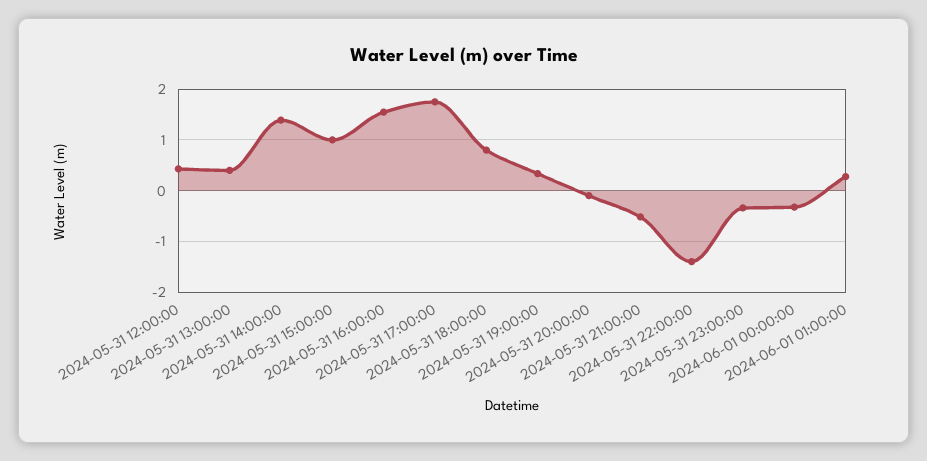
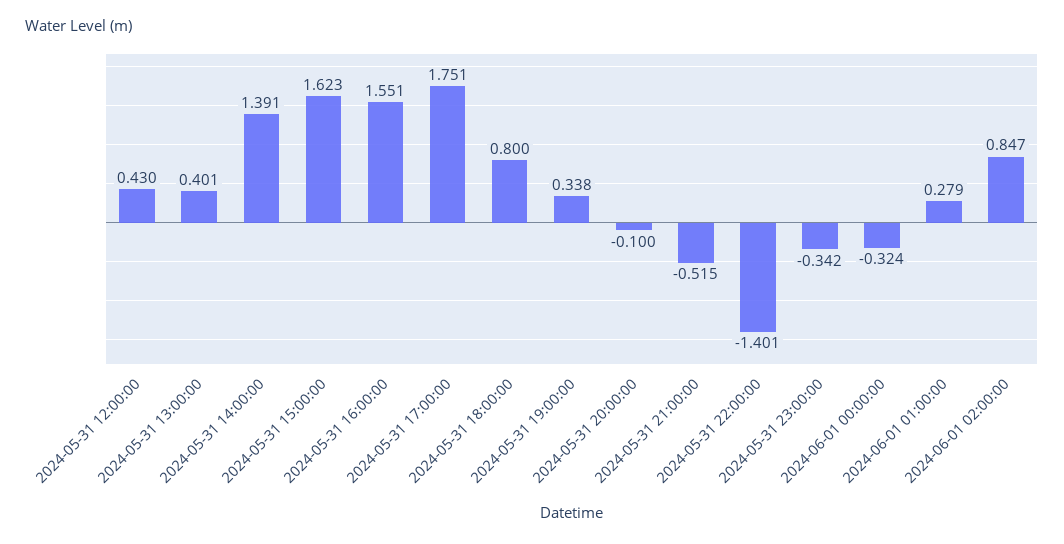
2024-05-31 15:00:00: 1 -> 1.623
2024-06-01 02:00:00: none -> 0.847

